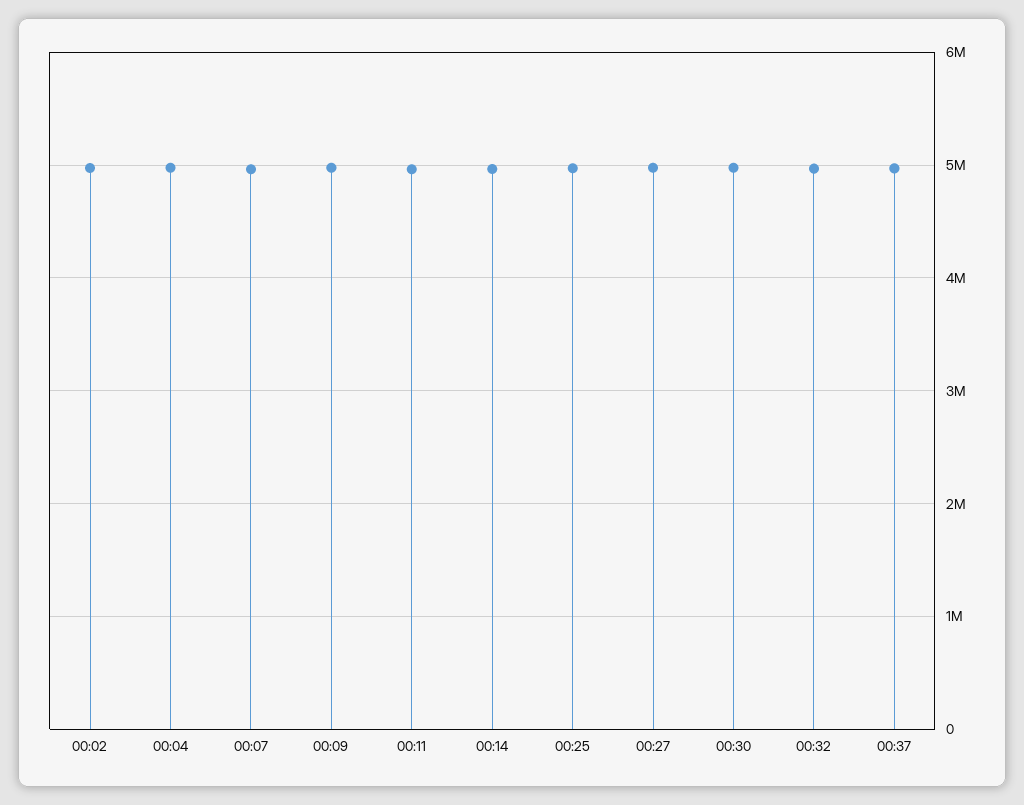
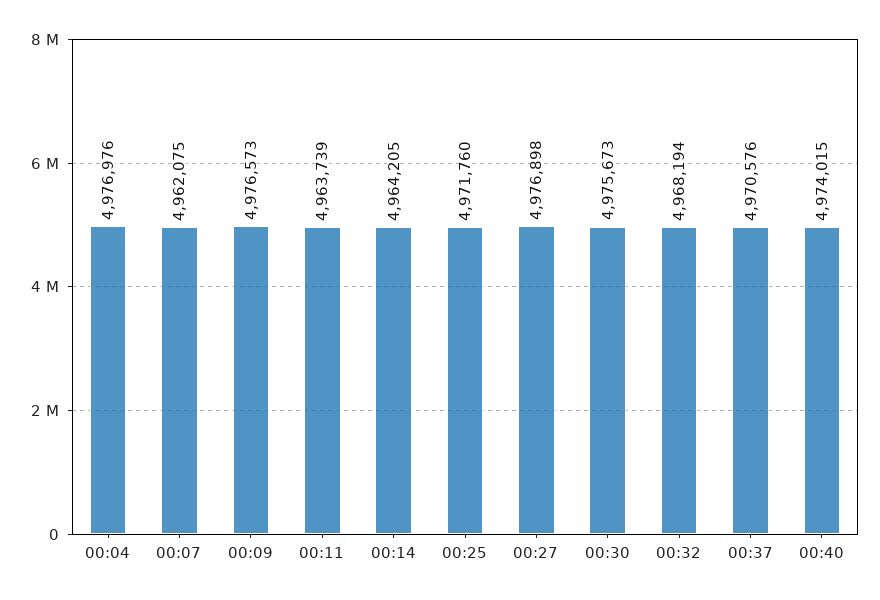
00:02: 5000000 -> none
00:40: none -> 4974015

